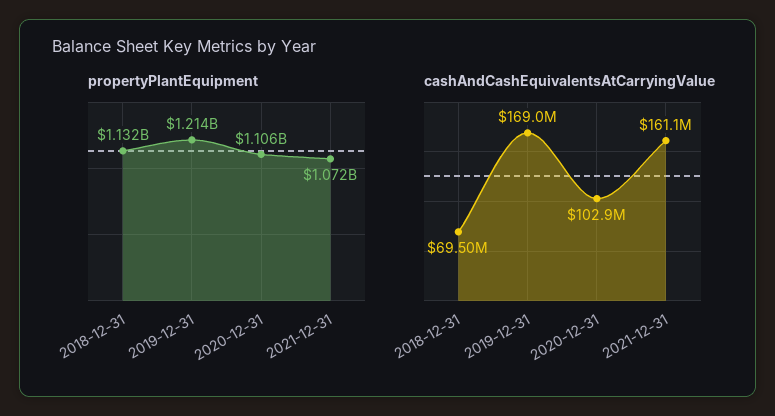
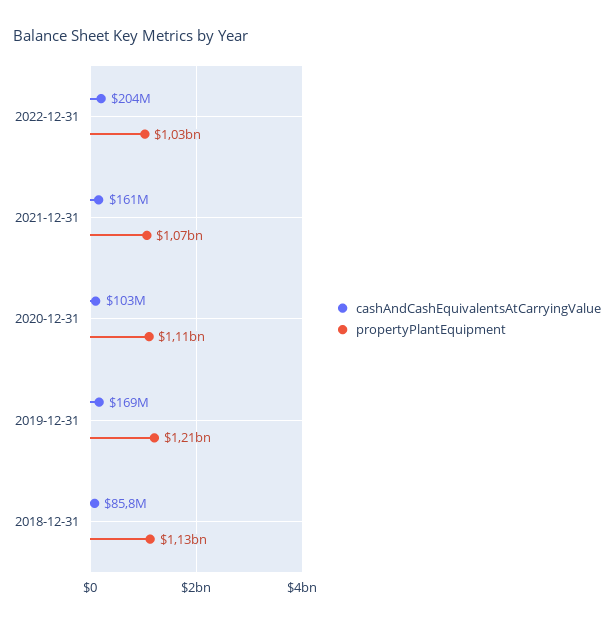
cashAndCashEquivalentsAtCarryingValue, 2018-12-31: 69500000 -> 85800000
cashAndCashEquivalentsAtCarryingValue, 2022-12-31: none -> 204000000
propertyPlantEquipment, 2022-12-31: none -> 1030000000

